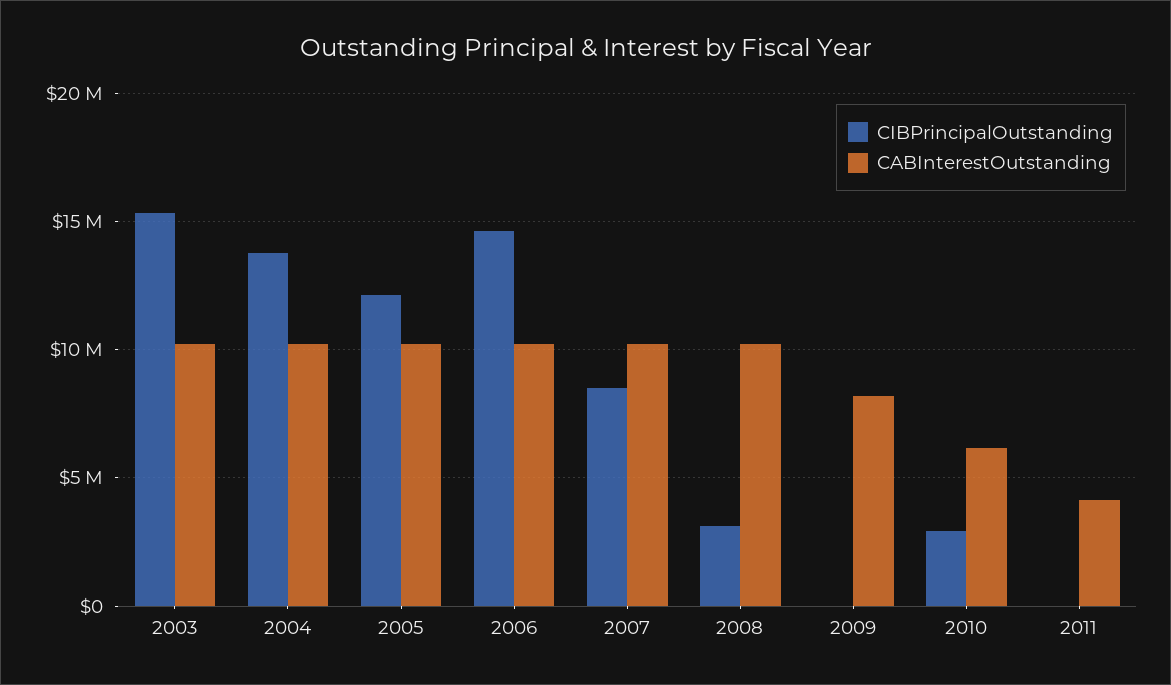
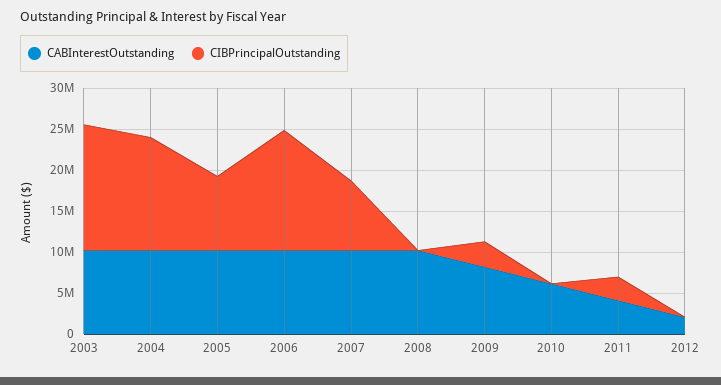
CIBPrincipalOutstanding, 2005: 12000000 -> 9000000
CIBPrincipalOutstanding, 2008: 3000000 -> 0
CIBPrincipalOutstanding, 2009: 0 -> 3000000
CIBPrincipalOutstanding, 2010: 3000000 -> 0
CIBPrincipalOutstanding, 2011: 0 -> 3000000
CABInterestOutstanding, 2012: none -> 2000000
CIBPrincipalOutstanding, 2012: none -> 0

